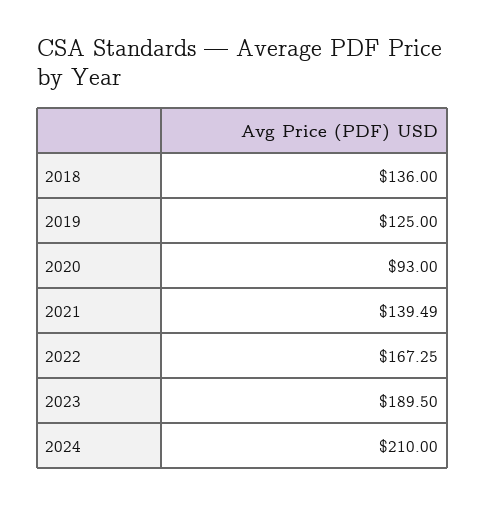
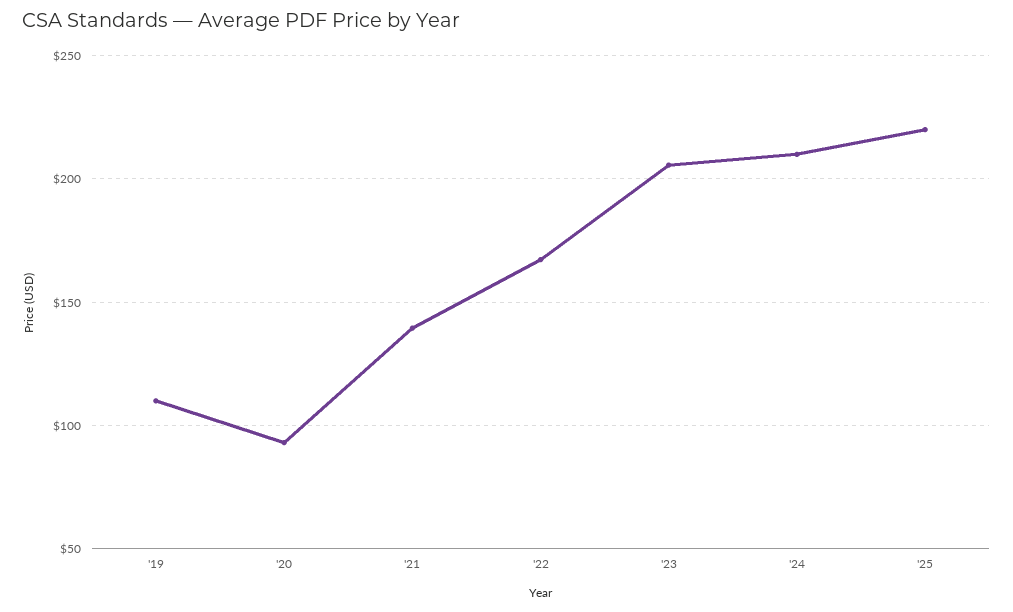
2018: 136 -> none
2019: 125 -> 110
2023: 189.5 -> 205
'25: none -> 220

